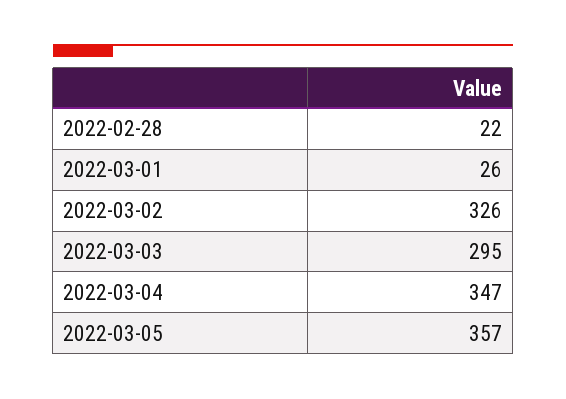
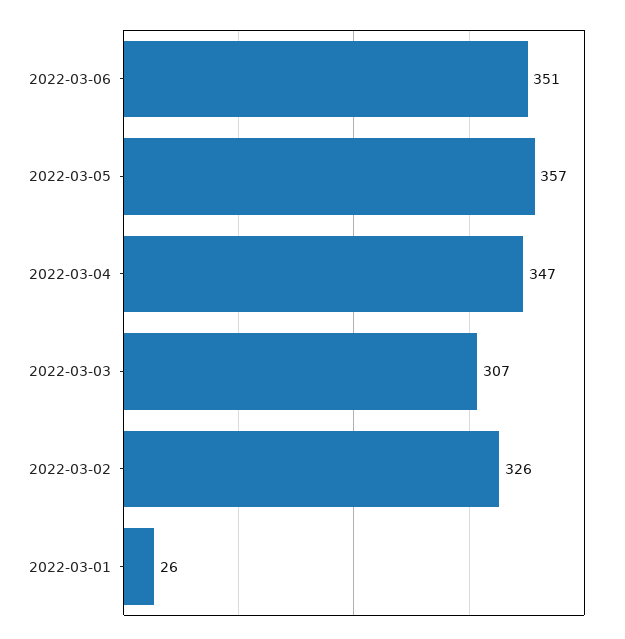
2022-02-28: 22 -> none
2022-03-03: 295 -> 307
2022-03-06: none -> 351

